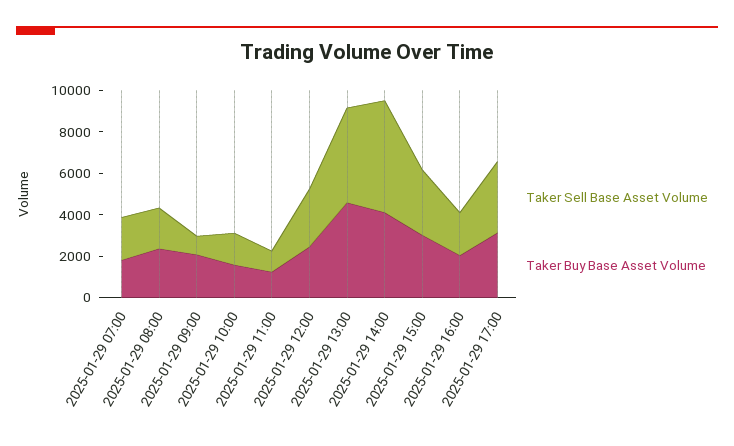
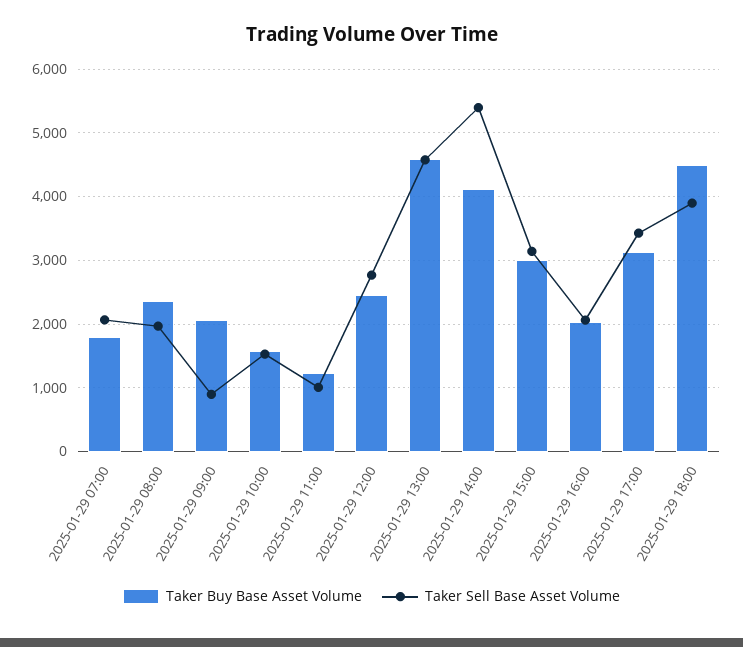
Taker Buy Base Asset Volume, 2025-01-29 18:00: none -> 4500
Taker Sell Base Asset Volume, 2025-01-29 18:00: none -> 3900

